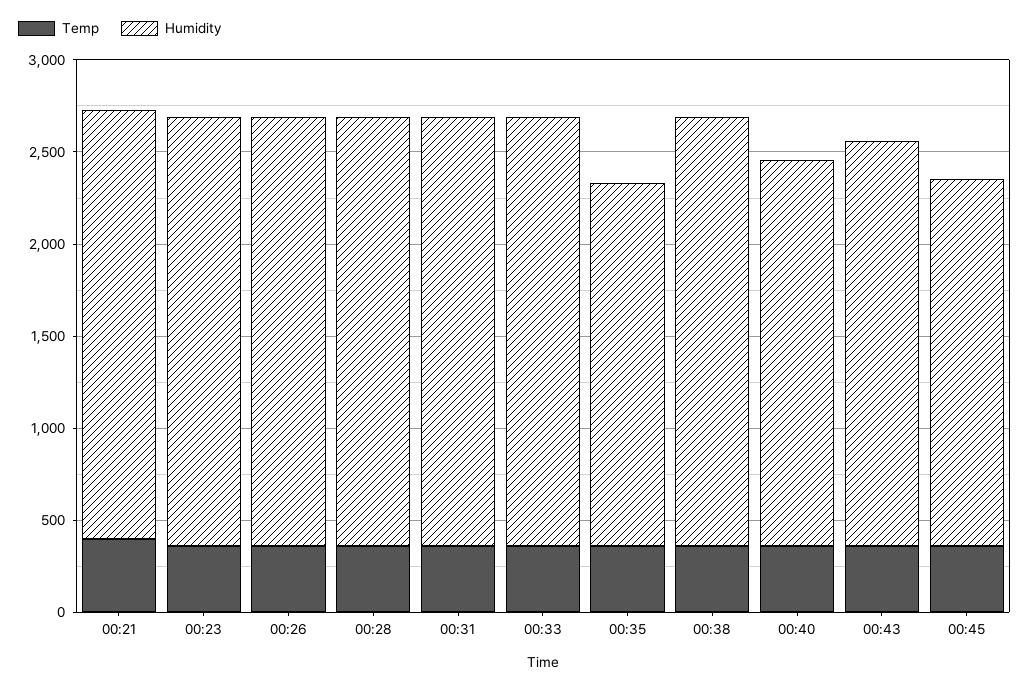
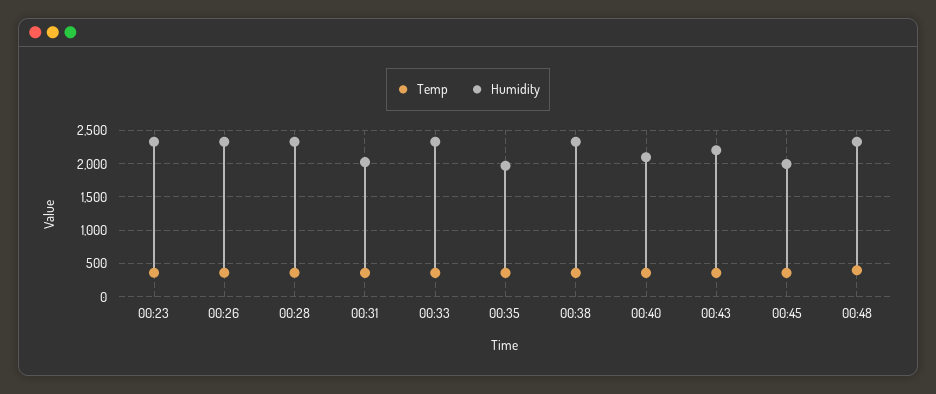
Temp, 00:21: 400 -> none
Humidity, 00:21: 2300 -> none
Humidity, 00:31: 2300 -> 2000
Temp, 00:48: none -> 400
Humidity, 00:48: none -> 2300

